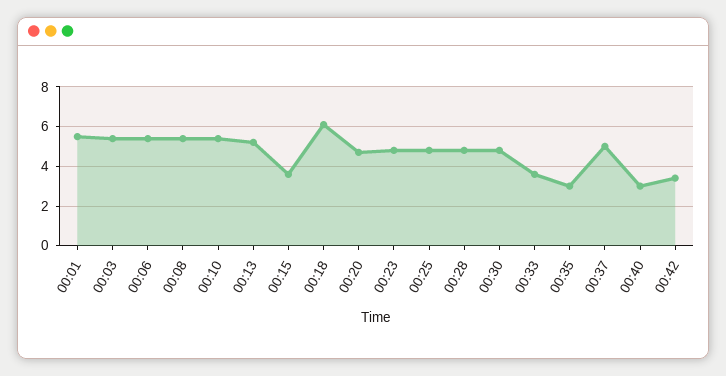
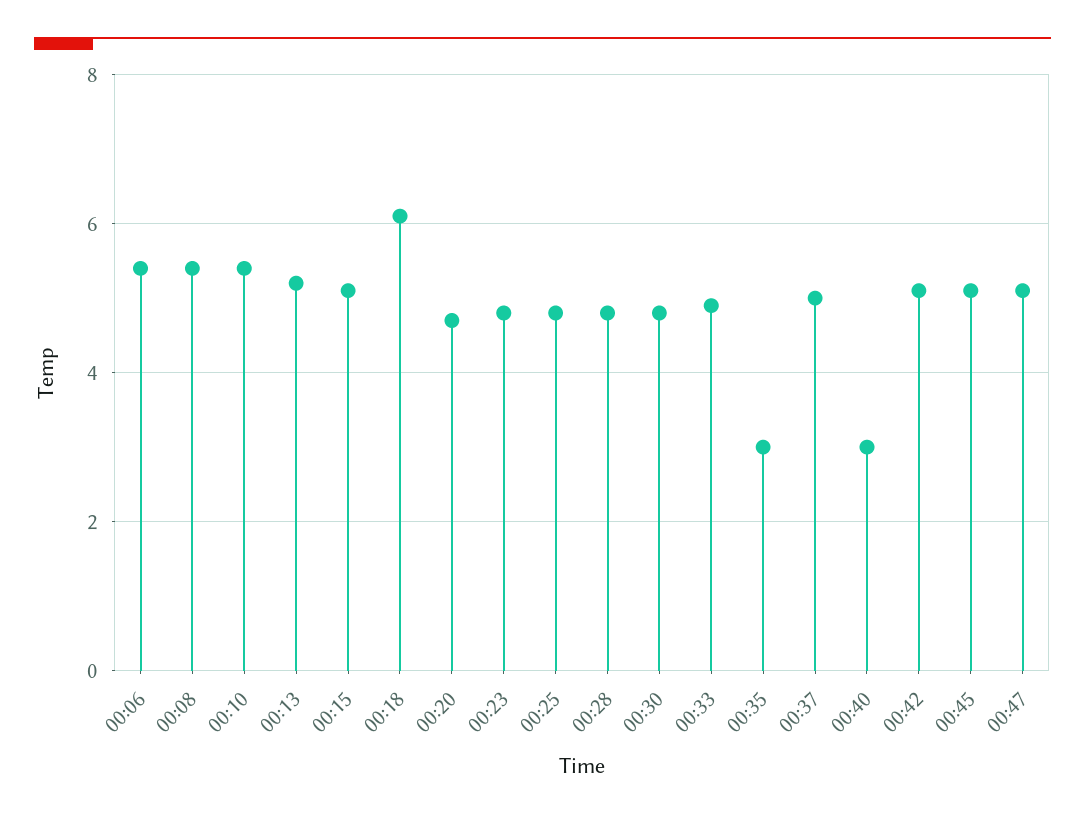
00:01: 5.5 -> none
00:03: 5.5 -> none
00:15: 3.5 -> 5
00:33: 3.5 -> 5
00:42: 3.5 -> 5
00:45: none -> 5
00:47: none -> 5

